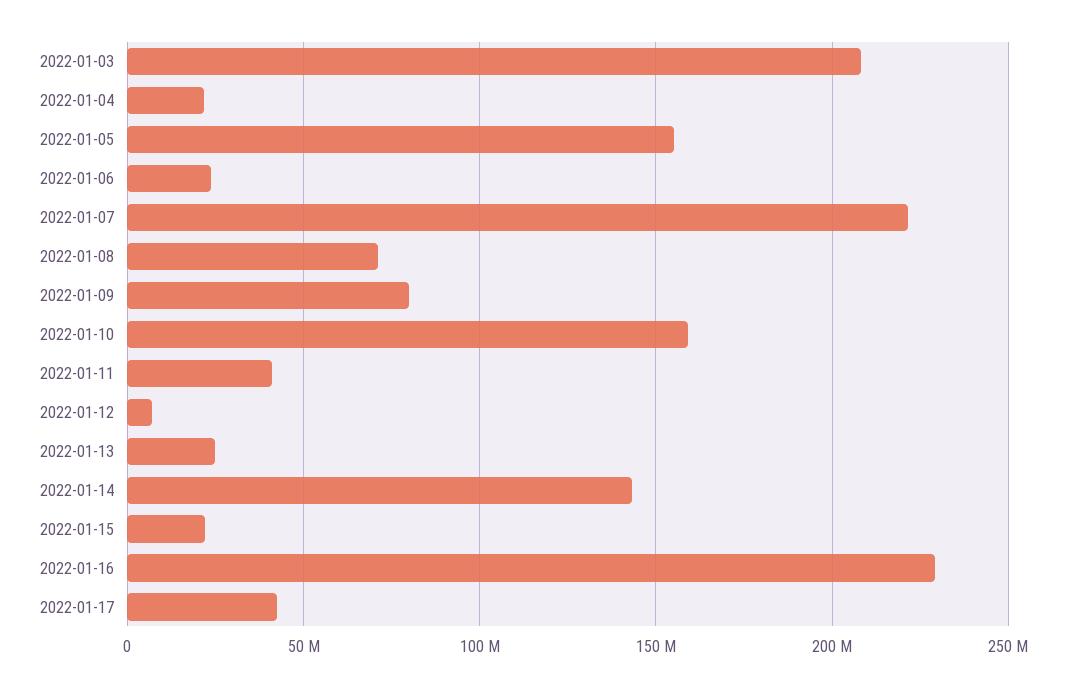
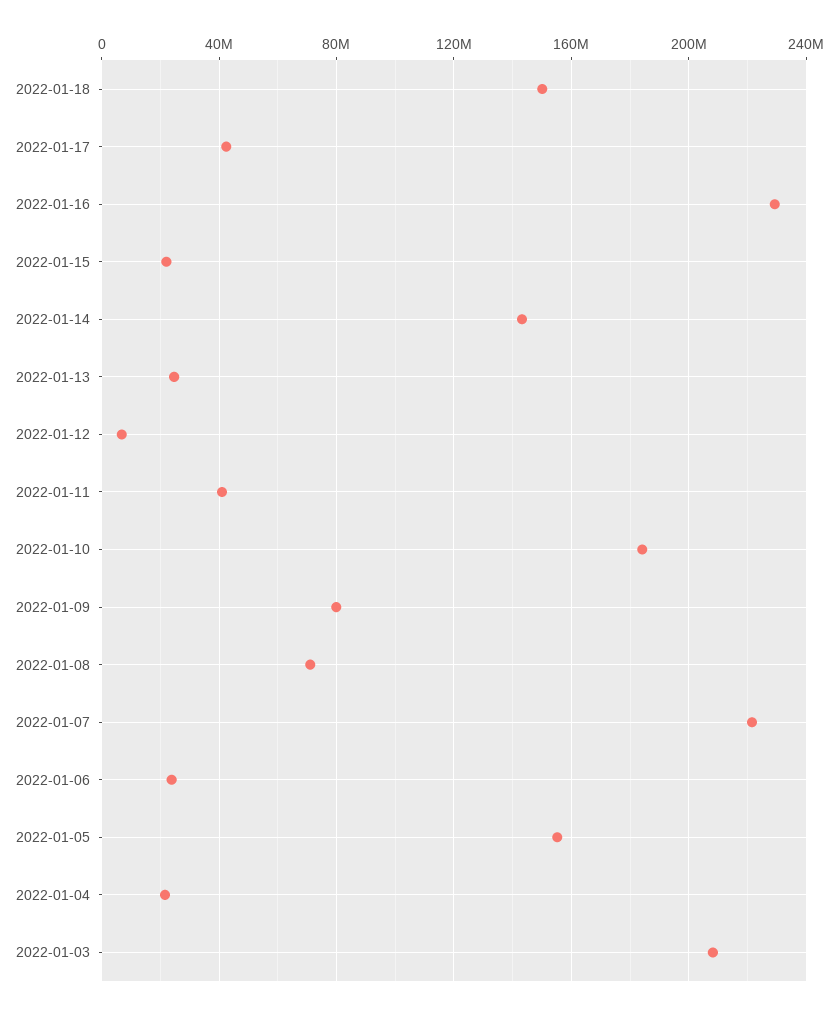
2022-01-10: 160000000 -> 185000000
2022-01-18: none -> 150000000

